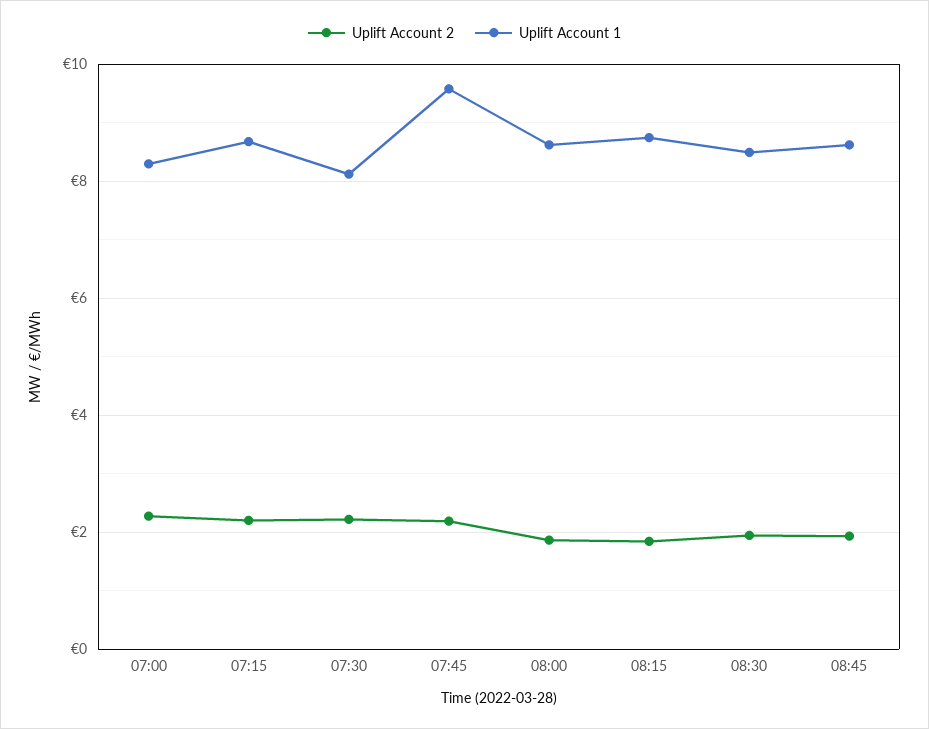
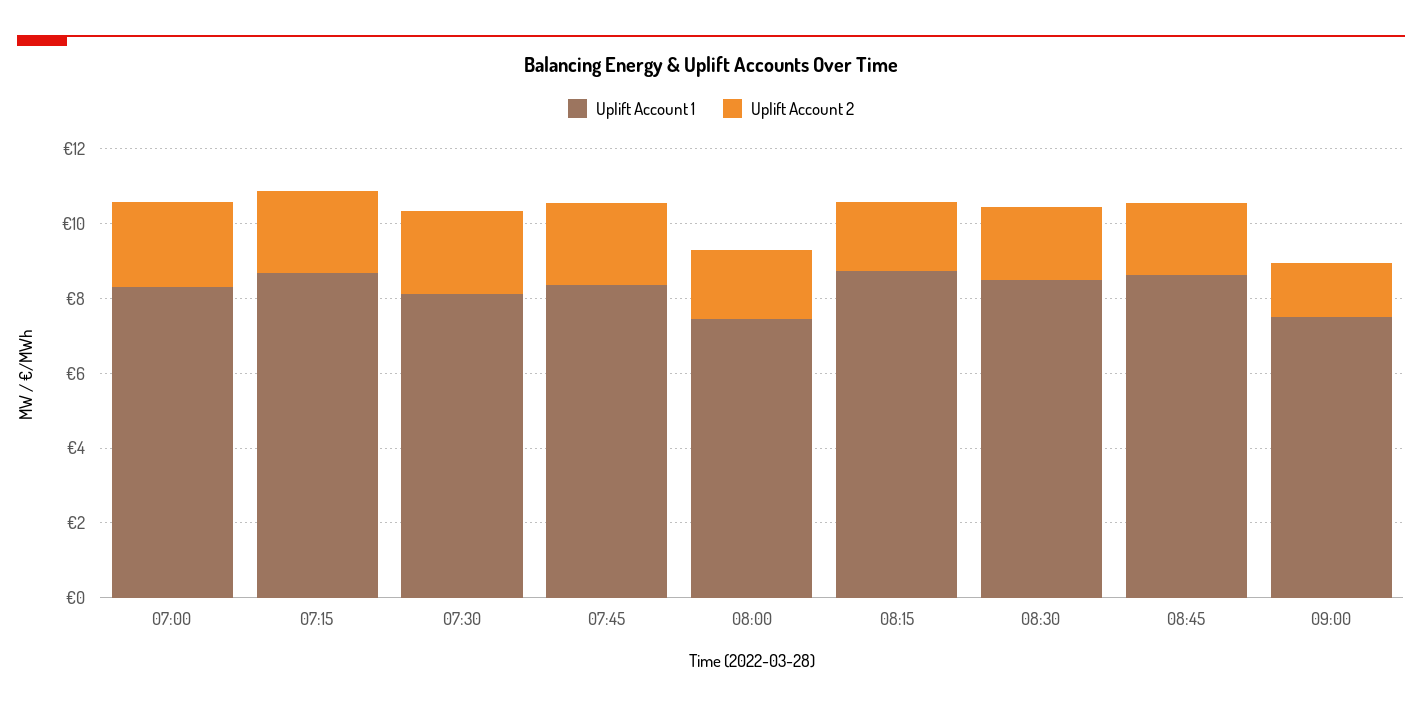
Uplift Account 1, 07:45: 9.6 -> 8.5
Uplift Account 1, 08:00: 8.6 -> 7.5
Uplift Account 1, 09:00: none -> 7.5
Uplift Account 2, 09:00: none -> 1.5

